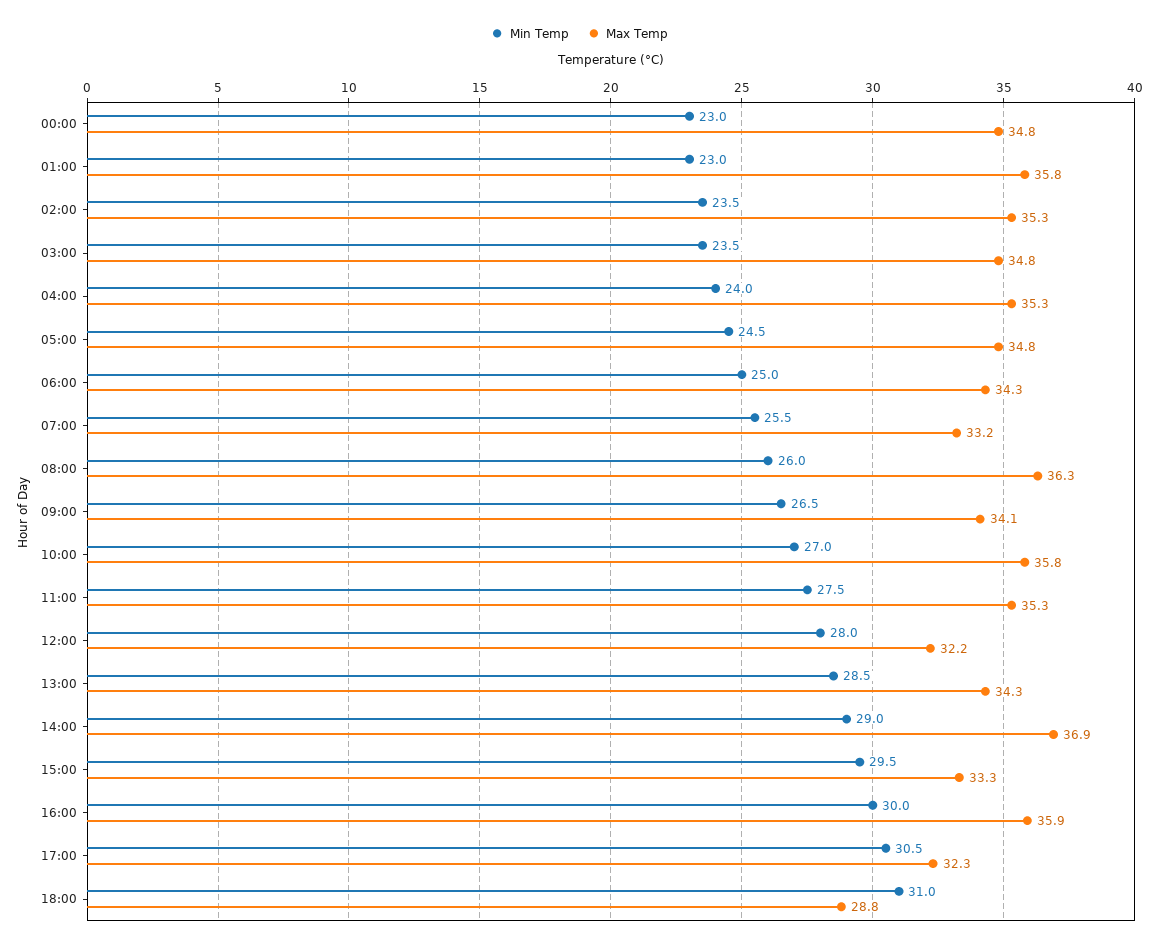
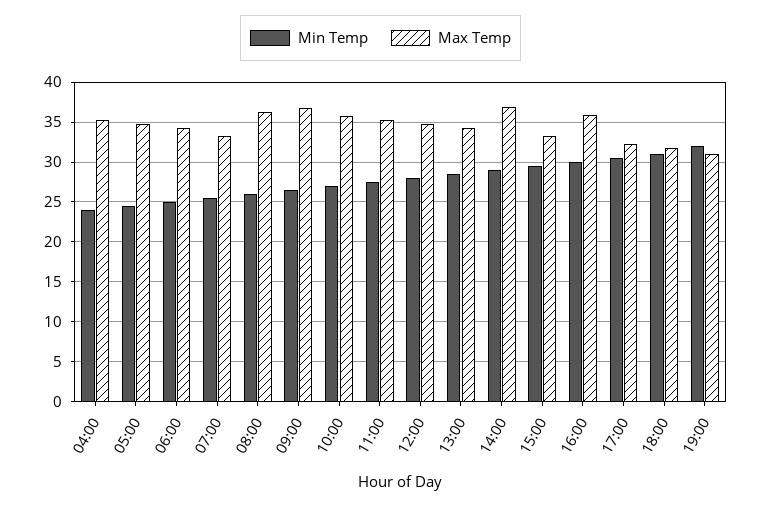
Min Temp, 00:00: 23 -> none
Max Temp, 00:00: 34.8 -> none
Min Temp, 01:00: 23 -> none
Max Temp, 01:00: 35.8 -> none
Min Temp, 02:00: 23.5 -> none
Max Temp, 02:00: 35.3 -> none
Min Temp, 03:00: 23.5 -> none
Max Temp, 03:00: 34.8 -> none
Max Temp, 09:00: 34.1 -> 37
Max Temp, 12:00: 32.2 -> 35
Max Temp, 18:00: 28.8 -> 32
Min Temp, 19:00: none -> 32
Max Temp, 19:00: none -> 31

